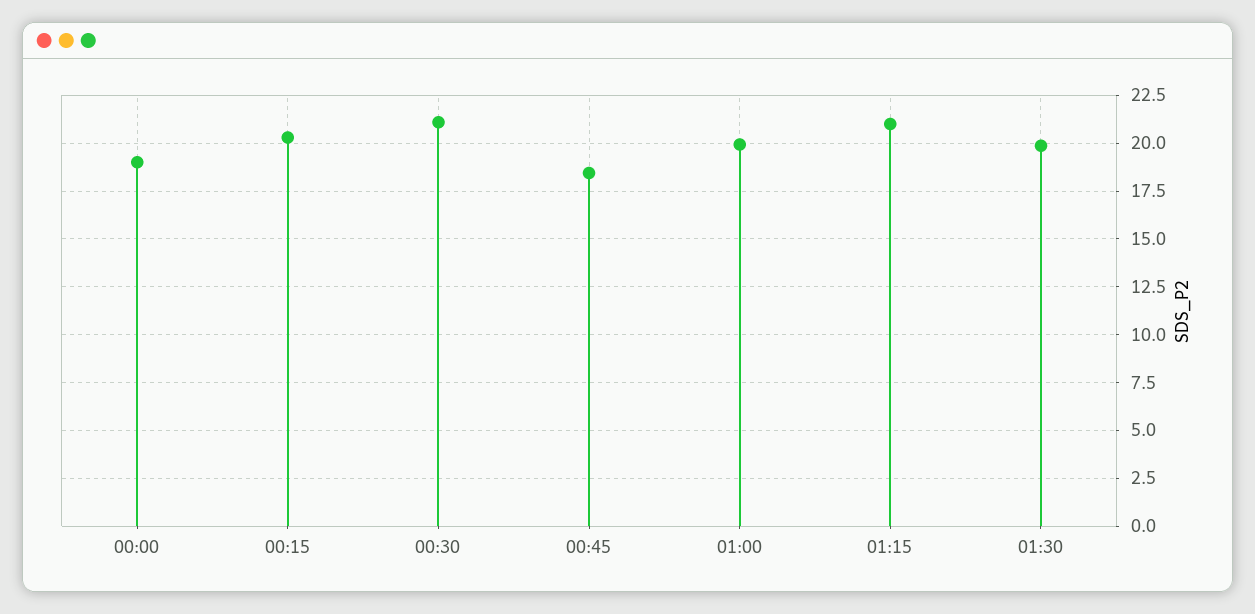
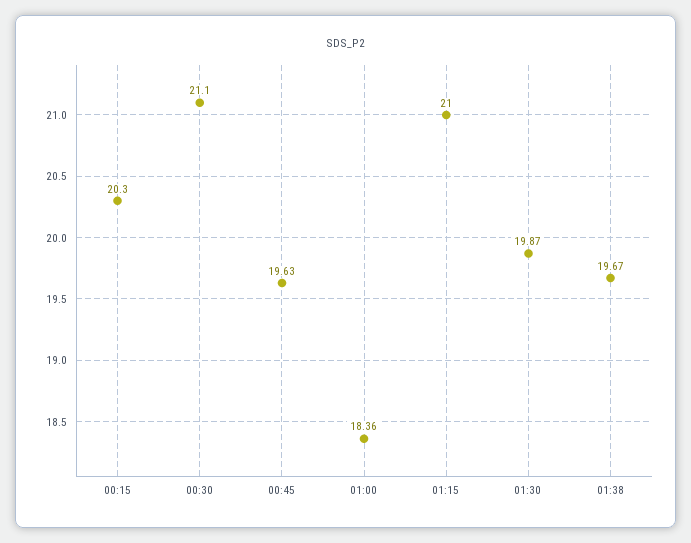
00:00: 19 -> none
00:45: 18.5 -> 19.63
01:00: 20 -> 18.36
01:38: none -> 19.67

